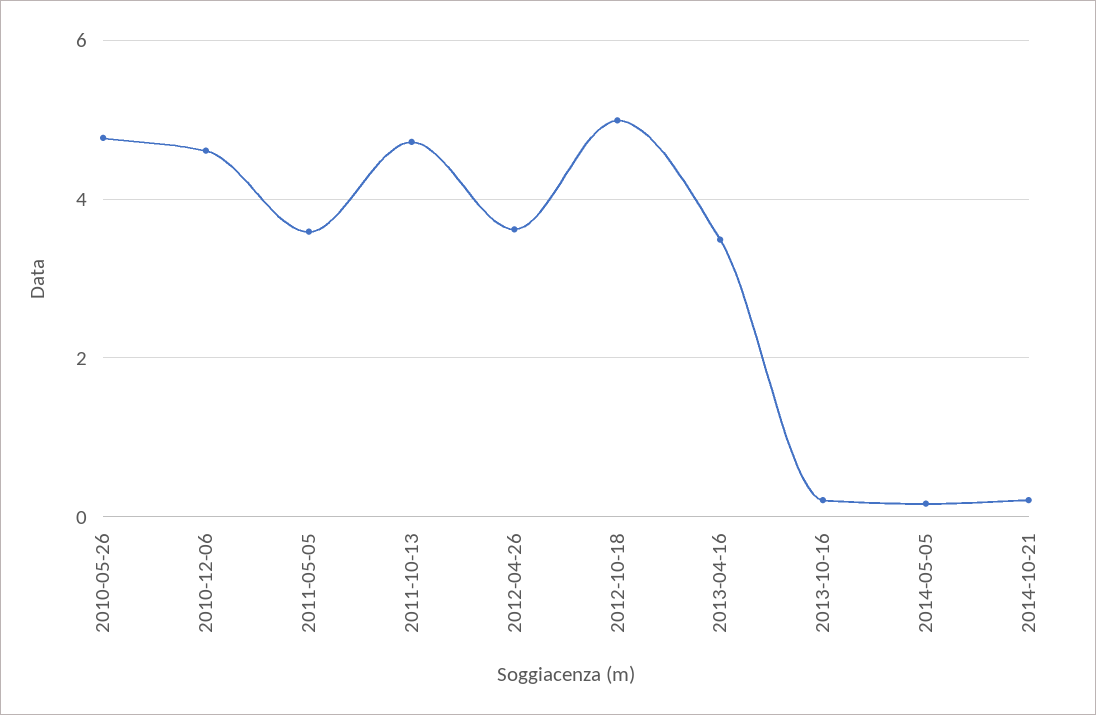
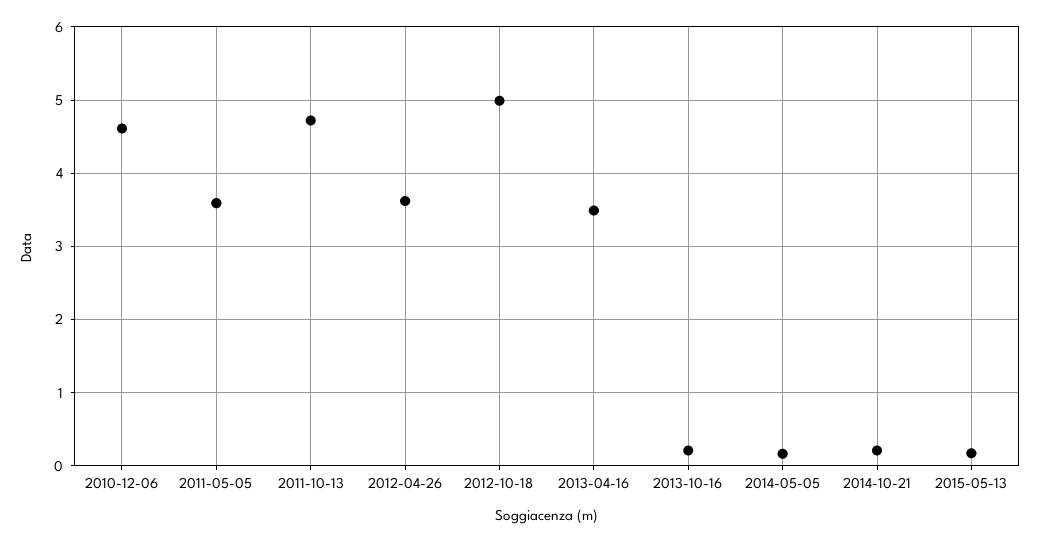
2010-05-26: 4.8 -> none
2015-05-13: none -> 0.2

